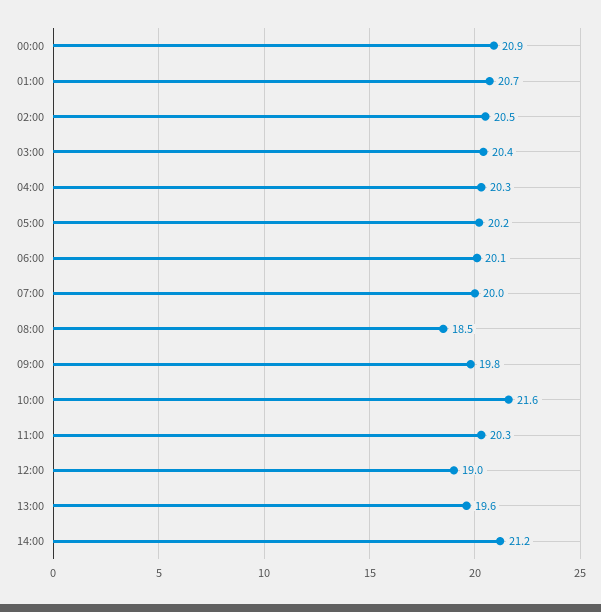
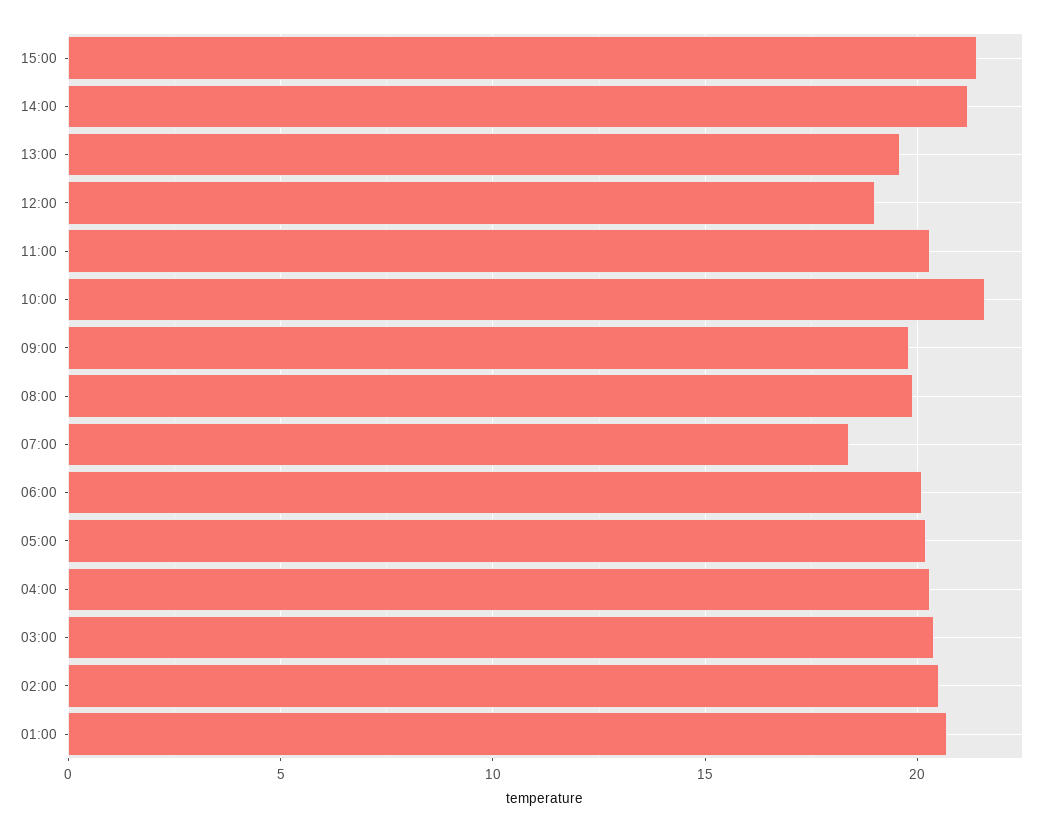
00:00: 20.9 -> none
07:00: 20 -> 18.5
08:00: 18.5 -> 20
15:00: none -> 21.5

